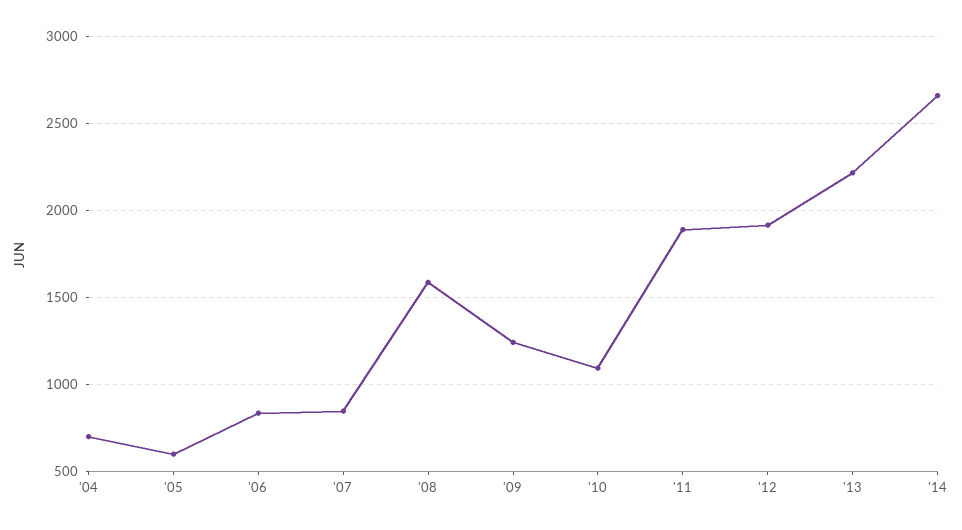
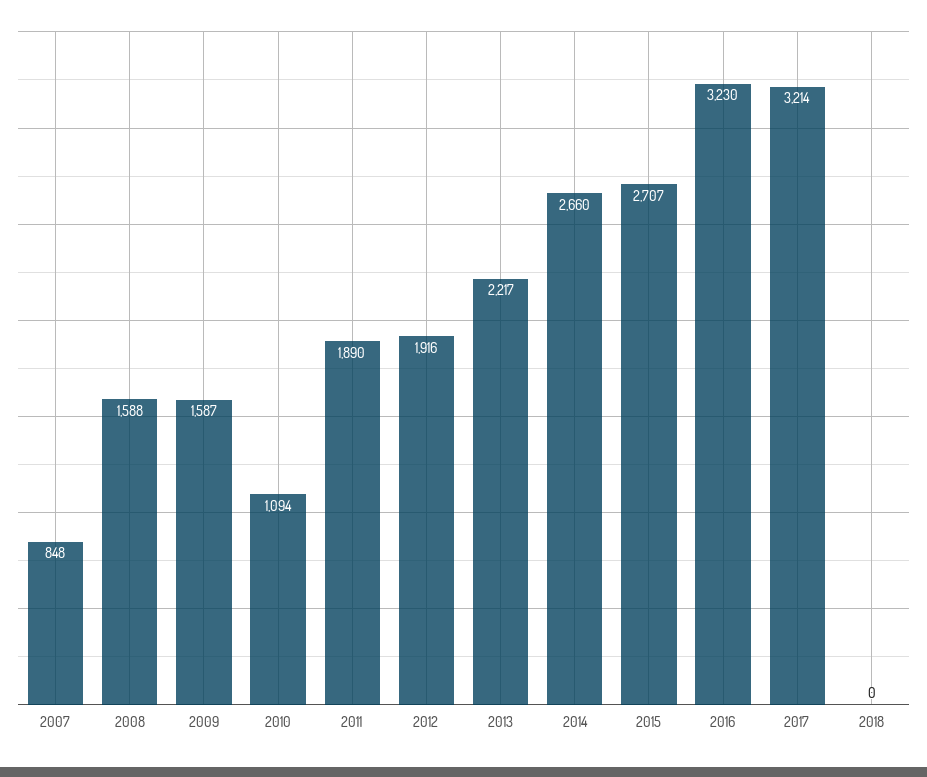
'04: 700 -> none
'05: 600 -> none
'06: 850 -> none
'09: 1250 -> 1587
2015: none -> 2707
2016: none -> 3230
2017: none -> 3214
2018: none -> 0

